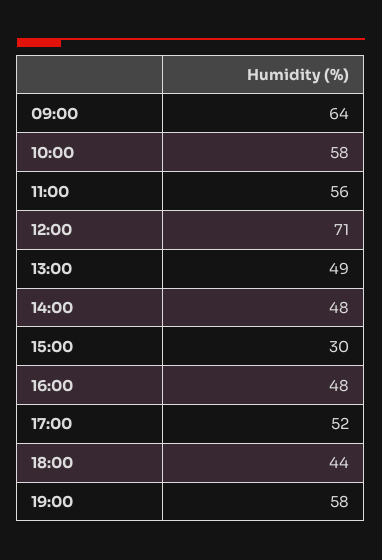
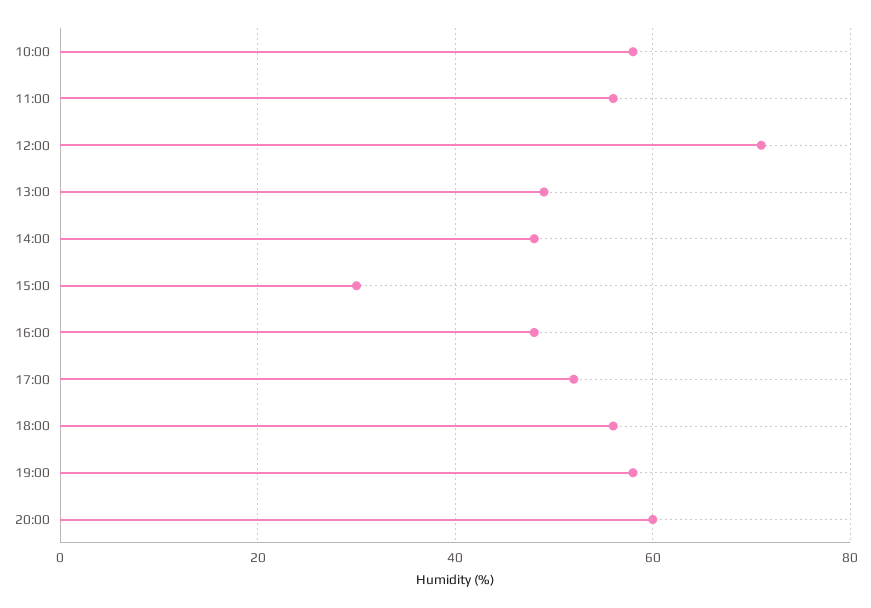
09:00: 64 -> none
18:00: 44 -> 55
20:00: none -> 60

